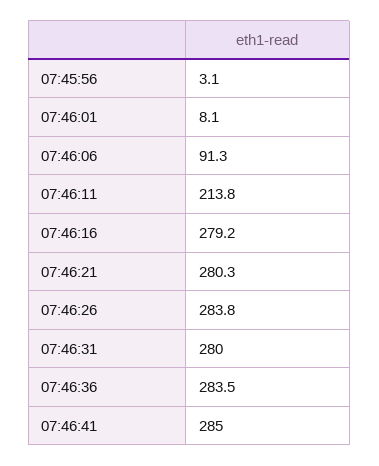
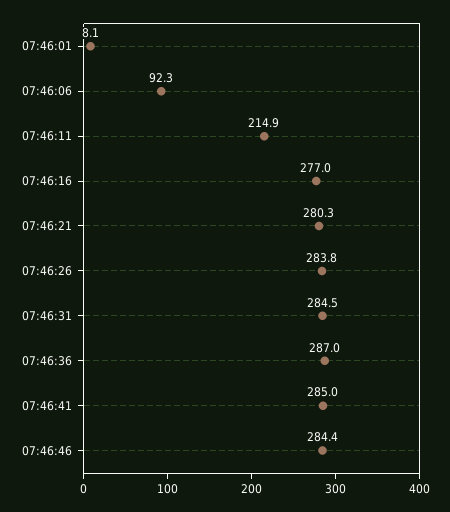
07:45:56: 3.1 -> none
07:46:06: 91.3 -> 92.3
07:46:11: 213.8 -> 214.9
07:46:16: 279.2 -> 277
07:46:31: 280 -> 284.5
07:46:36: 283.5 -> 287
07:46:46: none -> 284.4

